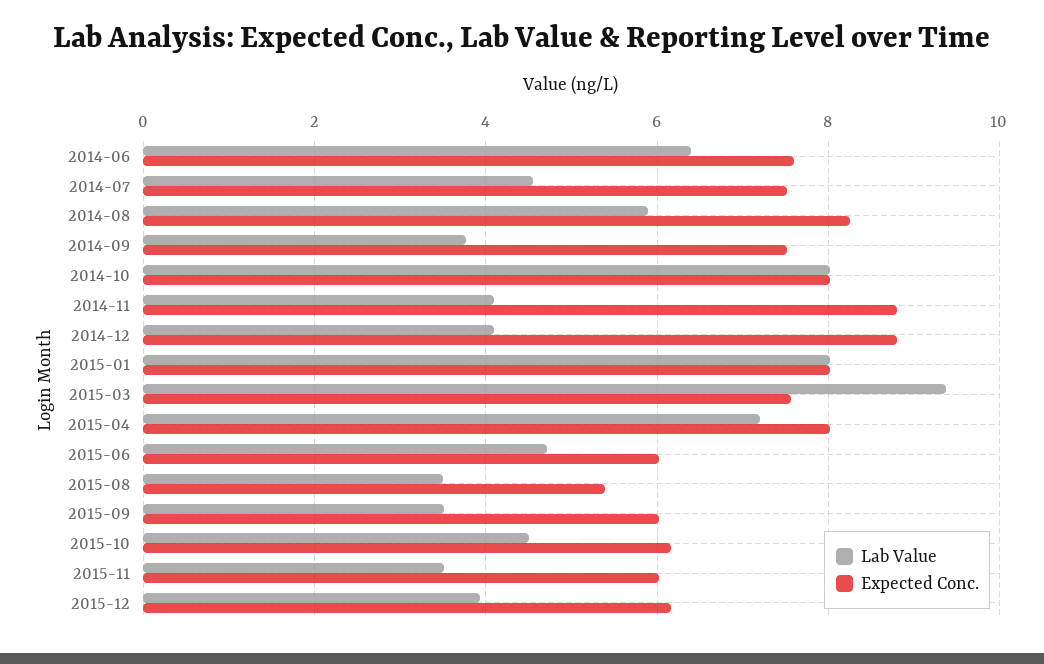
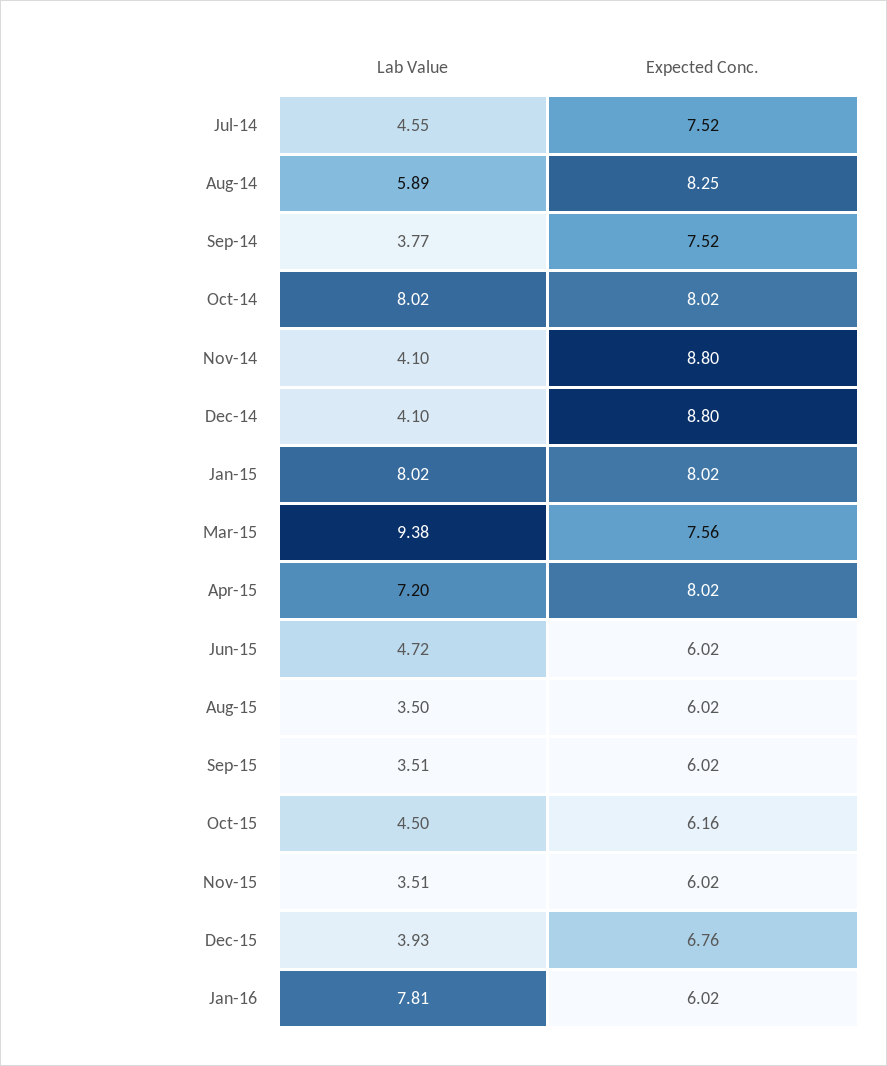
Lab Value, 2014-06: 6.4 -> none
Expected Conc., 2014-06: 7.6 -> none
Expected Conc., 2015-08: 5.4 -> 6.02
Expected Conc., 2015-12: 6.2 -> 6.76
Lab Value, Jan-16: none -> 7.81
Expected Conc., Jan-16: none -> 6.02

